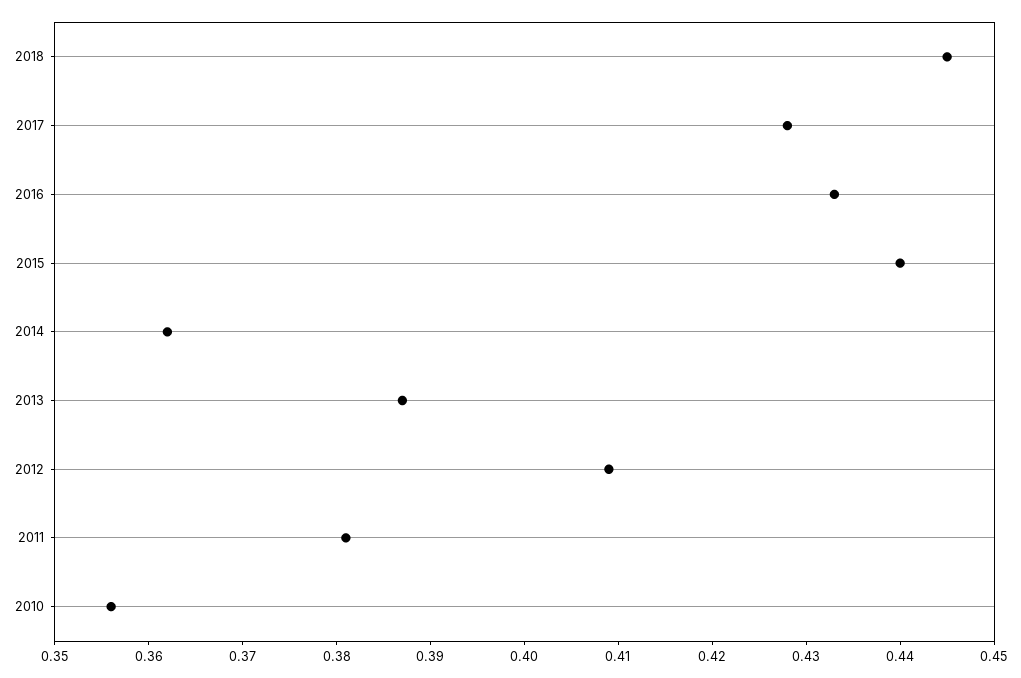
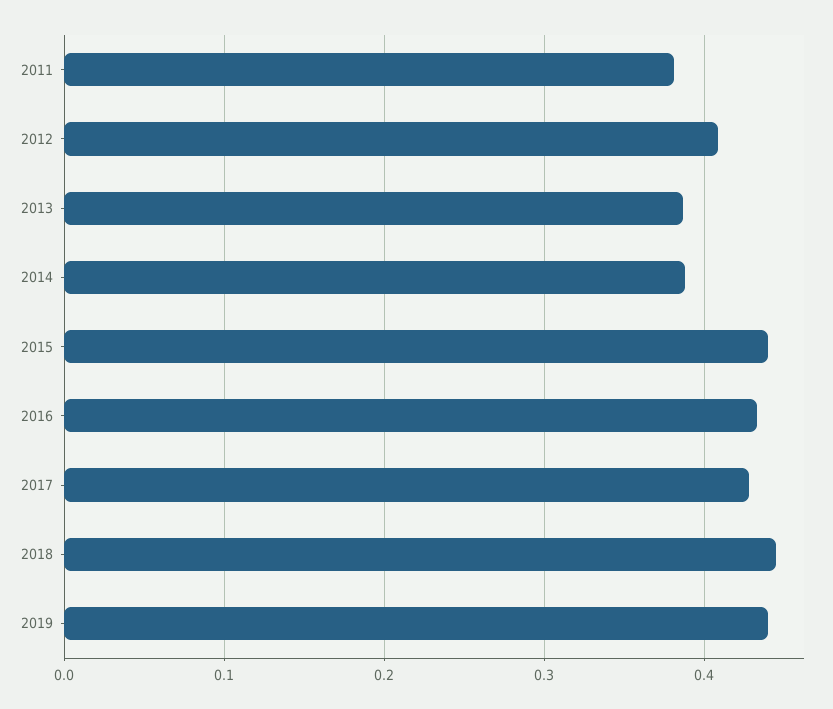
2014: 0.362 -> 0.39
2010: 0.356 -> none
2019: none -> 0.44

